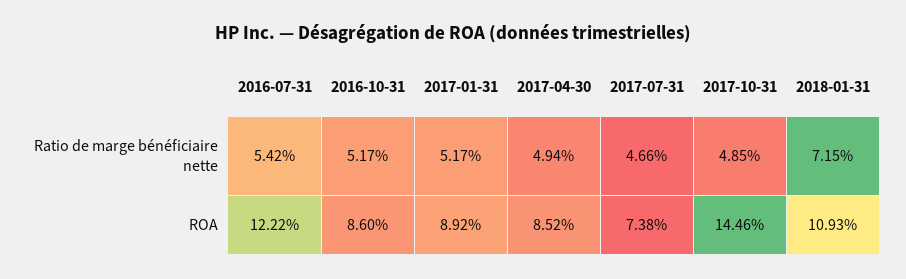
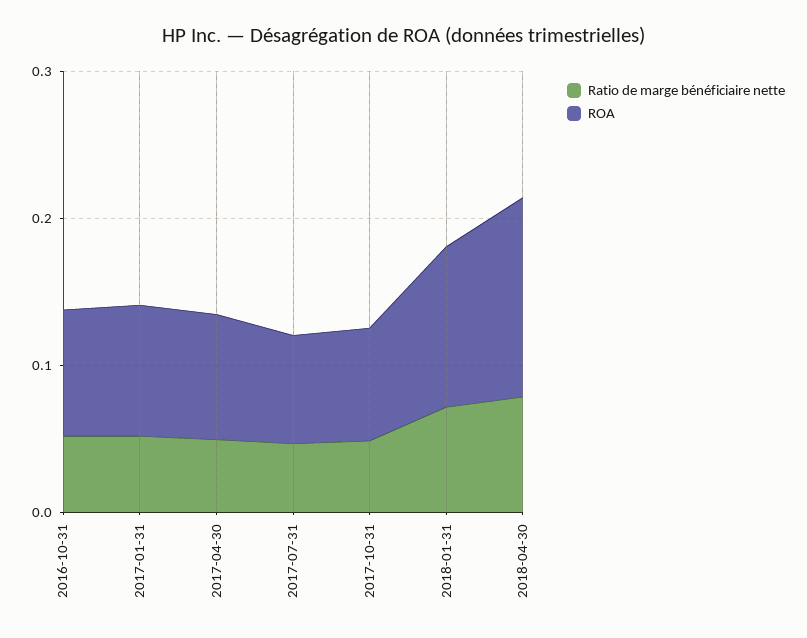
Ratio de marge bénéficiaire nette, 2016-07-31: 0.0542 -> none
ROA, 2016-07-31: 0.1222 -> none
ROA, 2017-10-31: 0.1446 -> 0.08
Ratio de marge bénéficiaire nette, 2018-04-30: none -> 0.08
ROA, 2018-04-30: none -> 0.14

